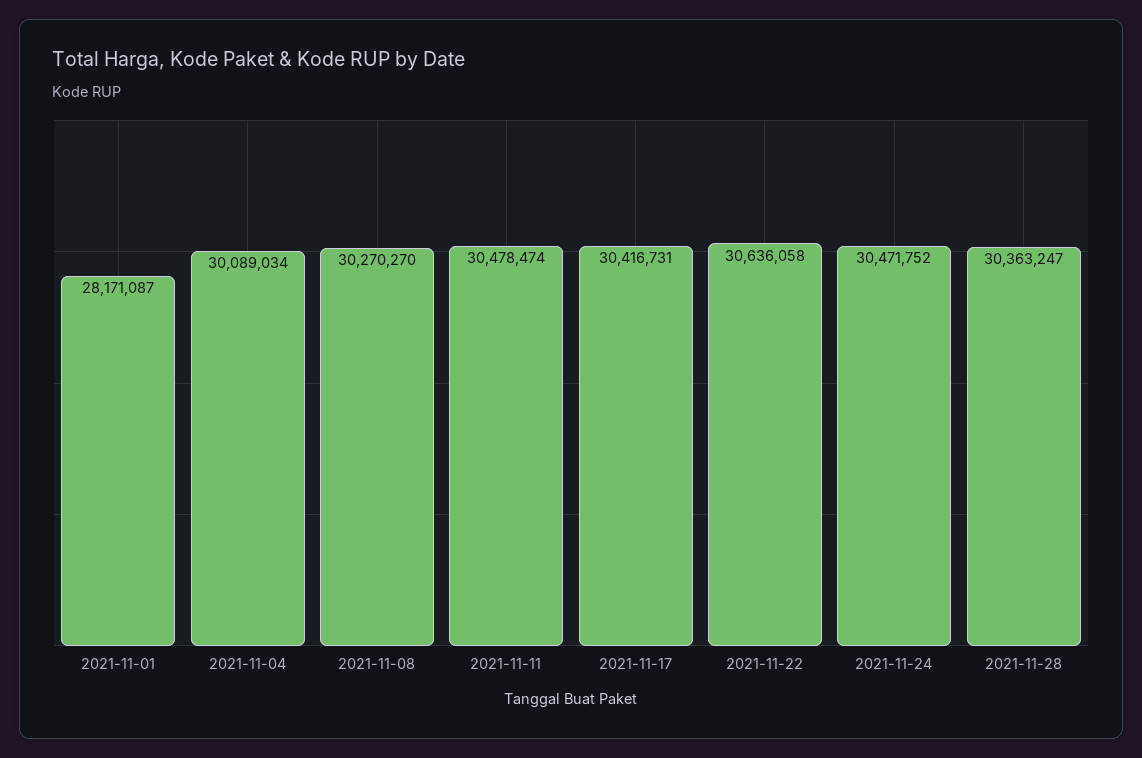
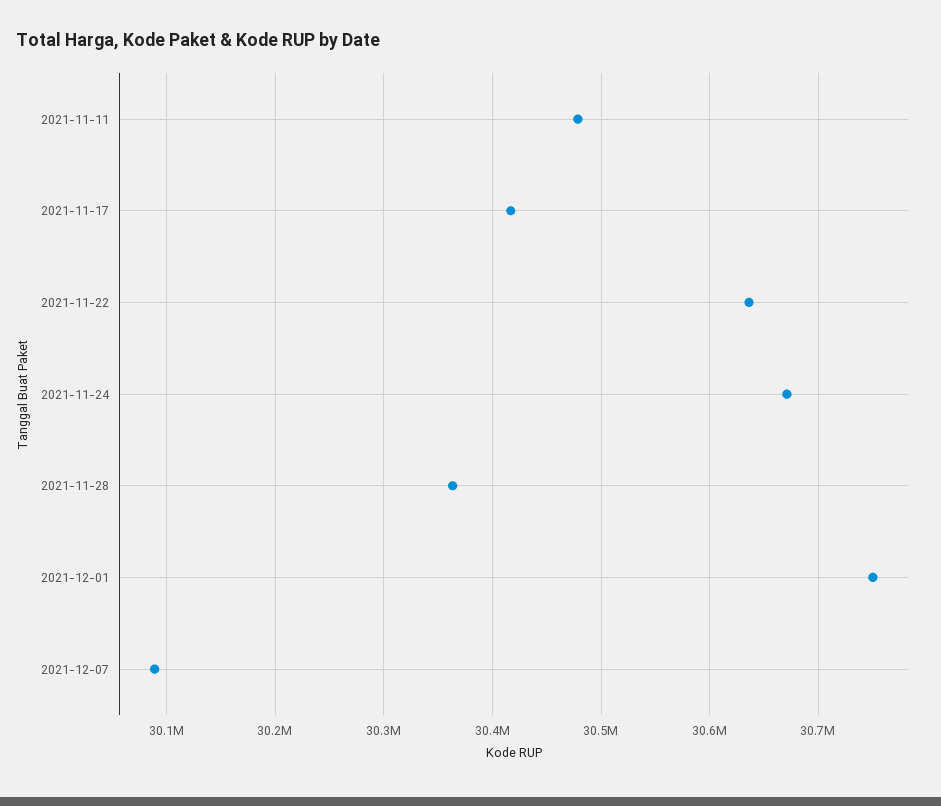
2021-11-01: 28171087 -> none
2021-11-04: 30089034 -> none
2021-11-08: 30270270 -> none
2021-11-24: 30471752 -> 30670000
2021-12-01: none -> 30750000
2021-12-07: none -> 30090000

